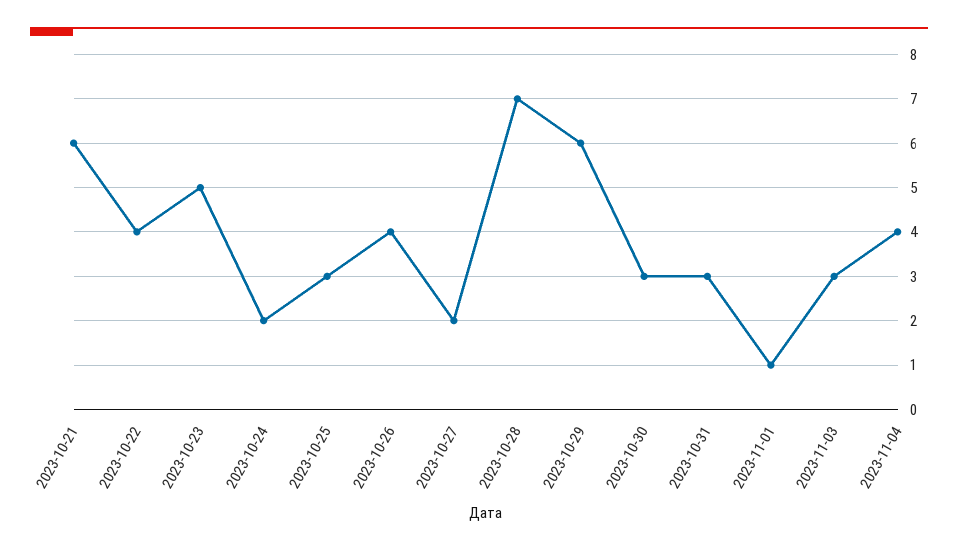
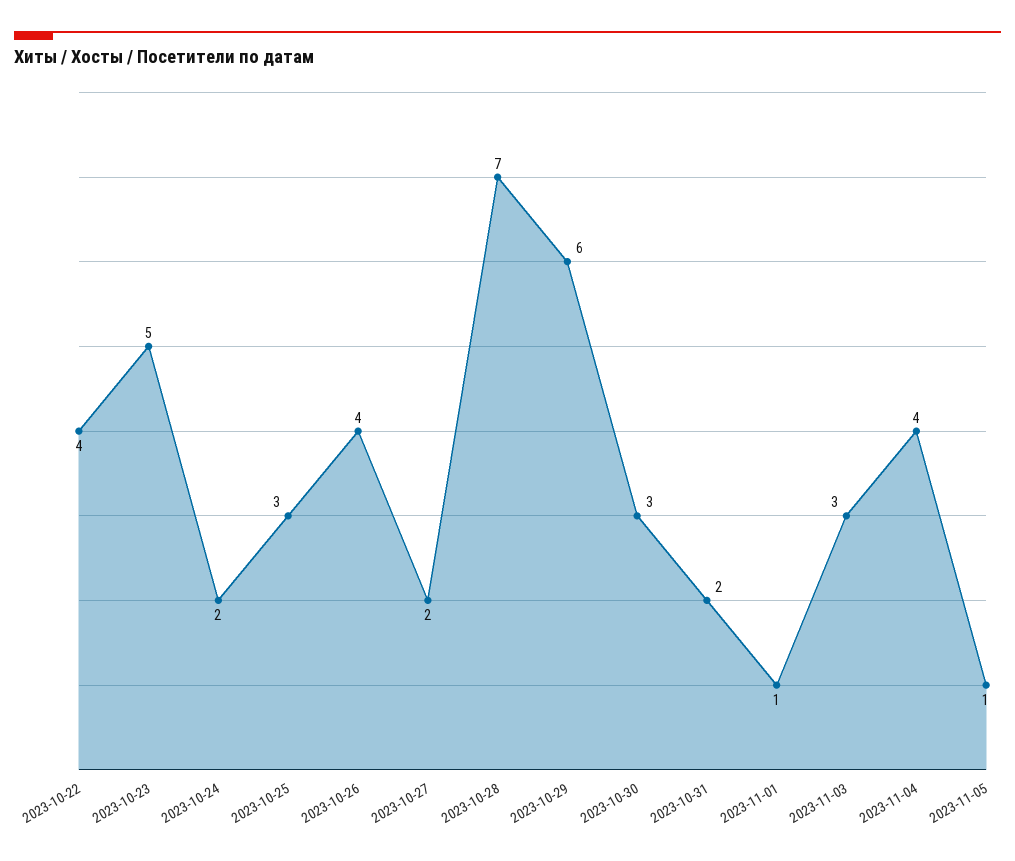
2023-10-21: 6 -> none
2023-10-31: 3 -> 2
2023-11-05: none -> 1

